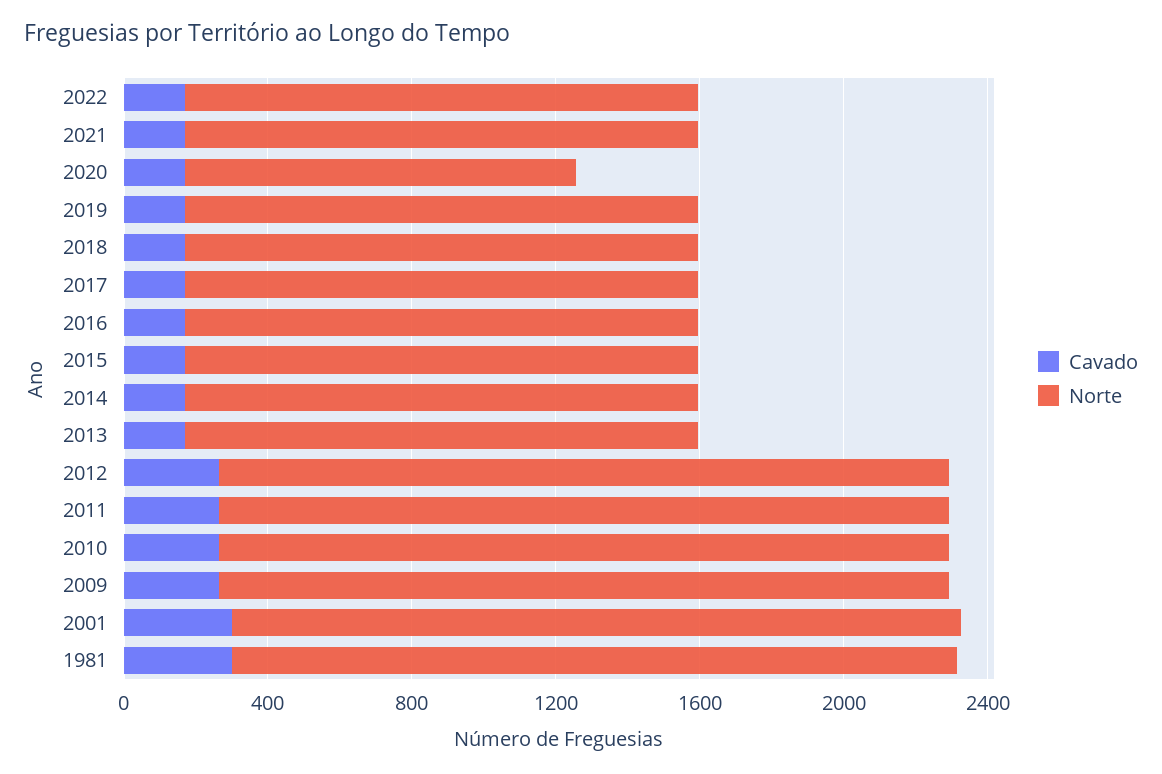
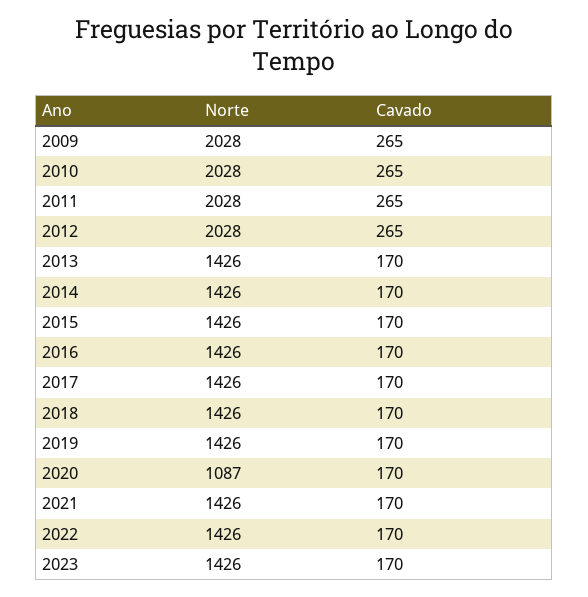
Cavado, 2001: 300 -> none
Norte, 2001: 2000 -> none
Cavado, 1981: 300 -> none
Norte, 1981: 2000 -> none
Norte, 2023: none -> 1426
Cavado, 2023: none -> 170

